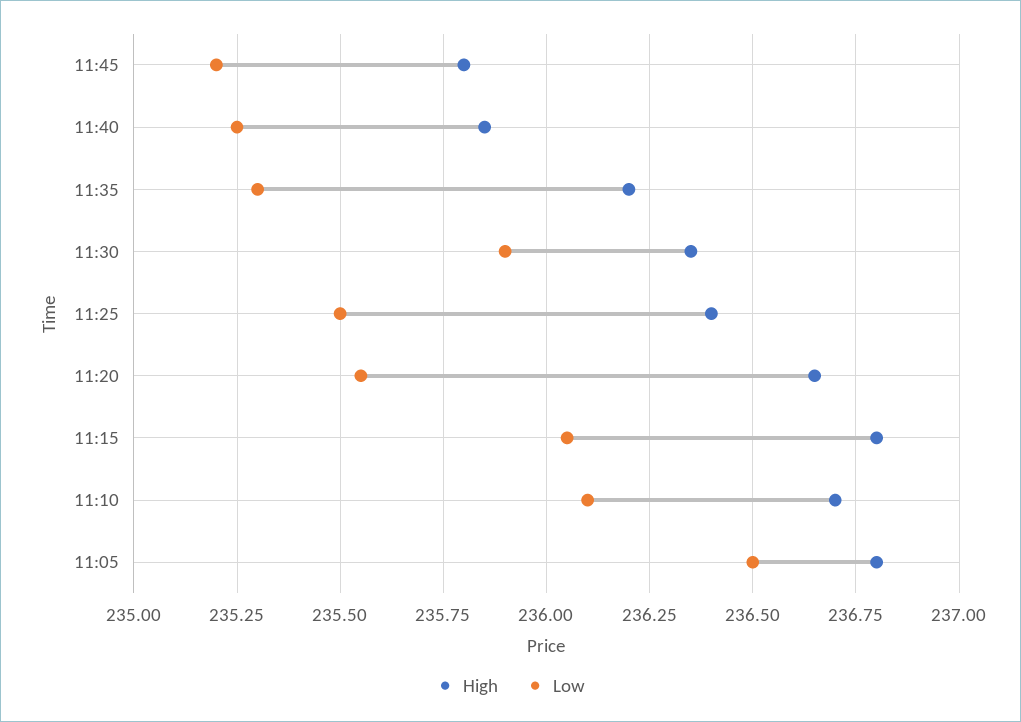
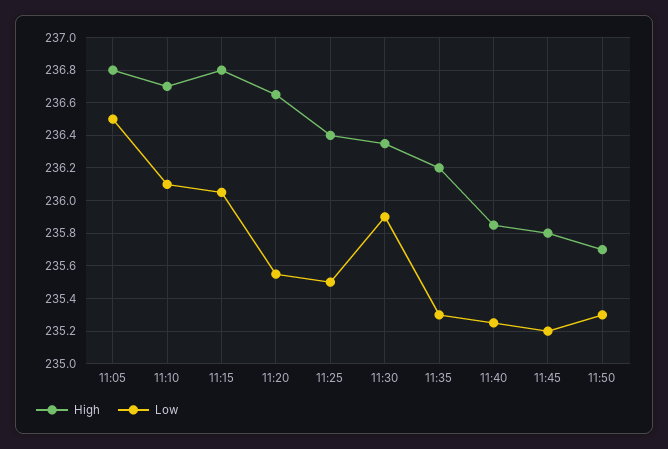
High, 11:50: none -> 235.7
Low, 11:50: none -> 235.3

